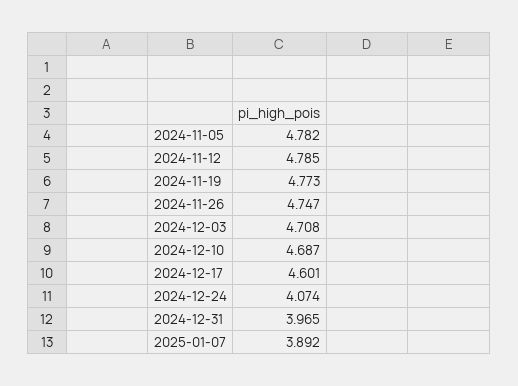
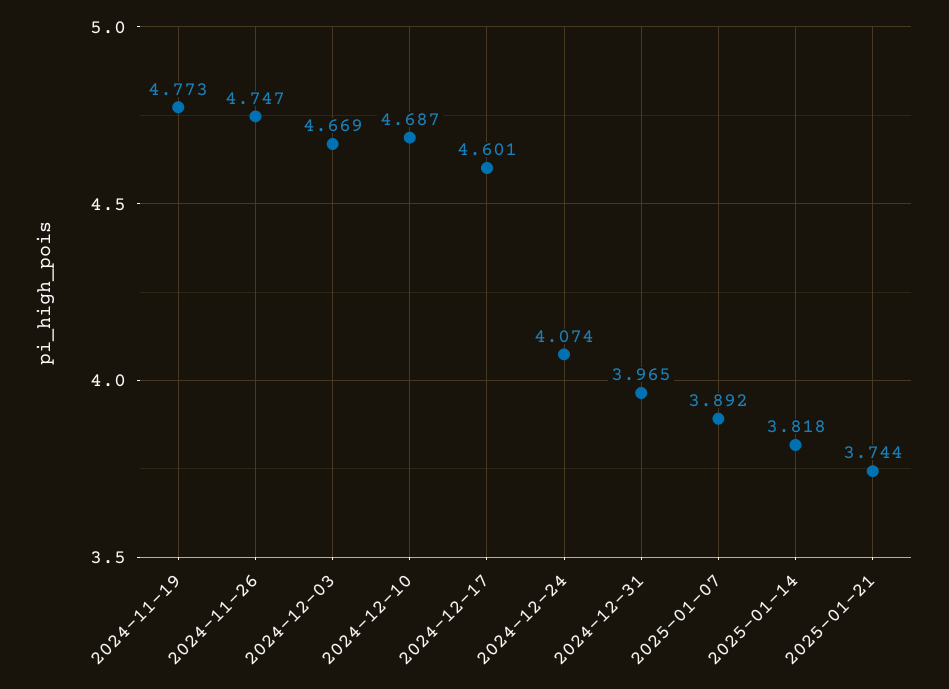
2024-11-05: 4.782 -> none
2024-11-12: 4.785 -> none
2024-12-03: 4.708 -> 4.669
2025-01-14: none -> 3.818
2025-01-21: none -> 3.744

